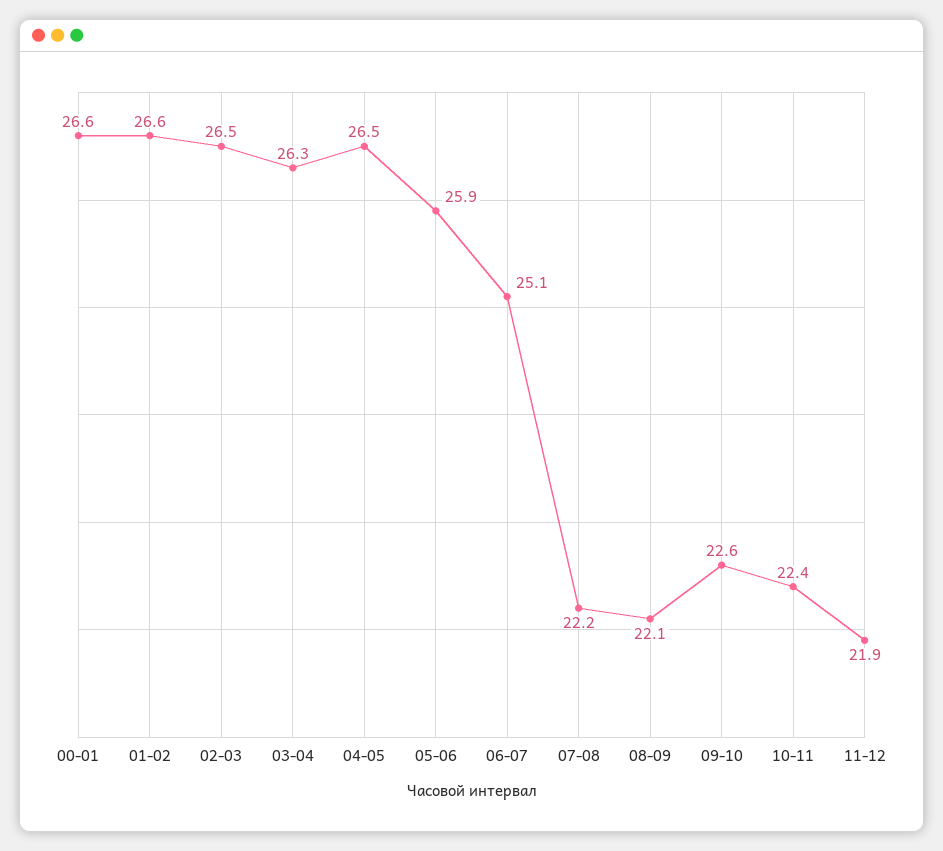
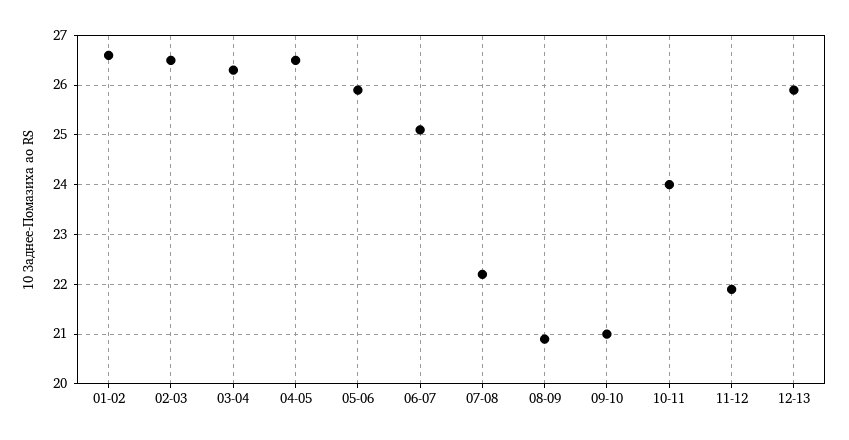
00-01: 26.6 -> none
08-09: 22.1 -> 21
09-10: 22.6 -> 21
10-11: 22.4 -> 24
12-13: none -> 26

